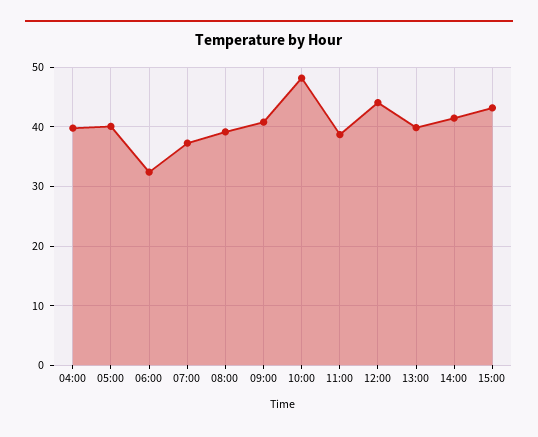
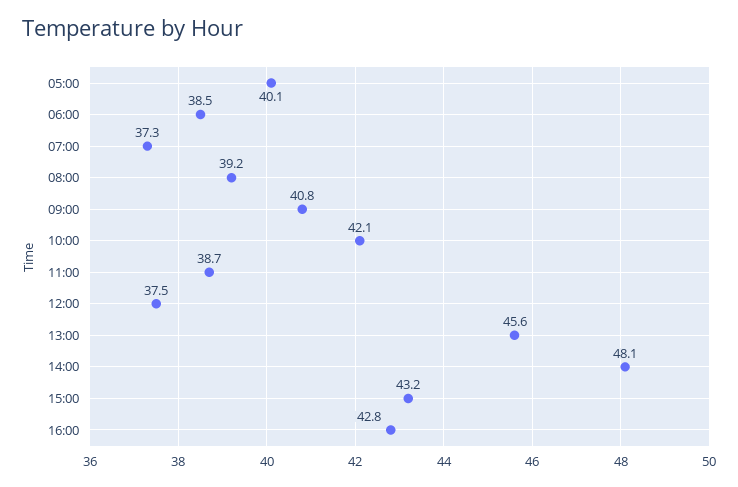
04:00: 40 -> none
06:00: 32 -> 38.5
10:00: 48 -> 42.1
12:00: 44 -> 37.5
13:00: 40 -> 45.6
14:00: 42 -> 48.1
16:00: none -> 42.8

